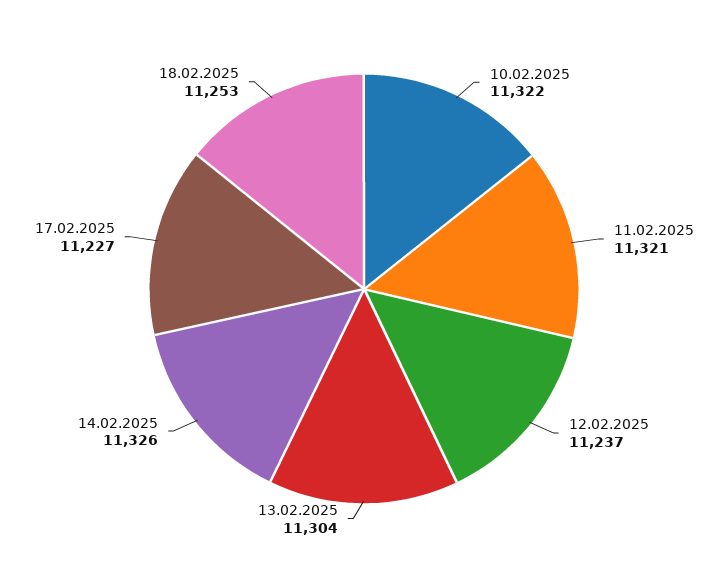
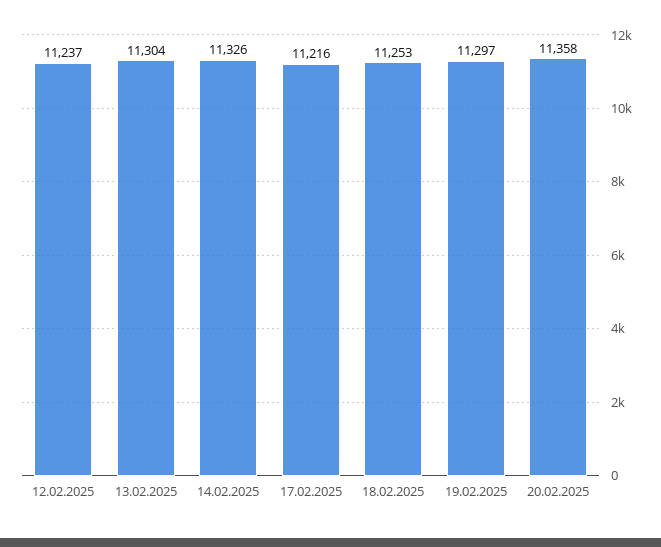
10.02.2025: 11322 -> none
11.02.2025: 11321 -> none
17.02.2025: 11227 -> 11216
19.02.2025: none -> 11297
20.02.2025: none -> 11358

